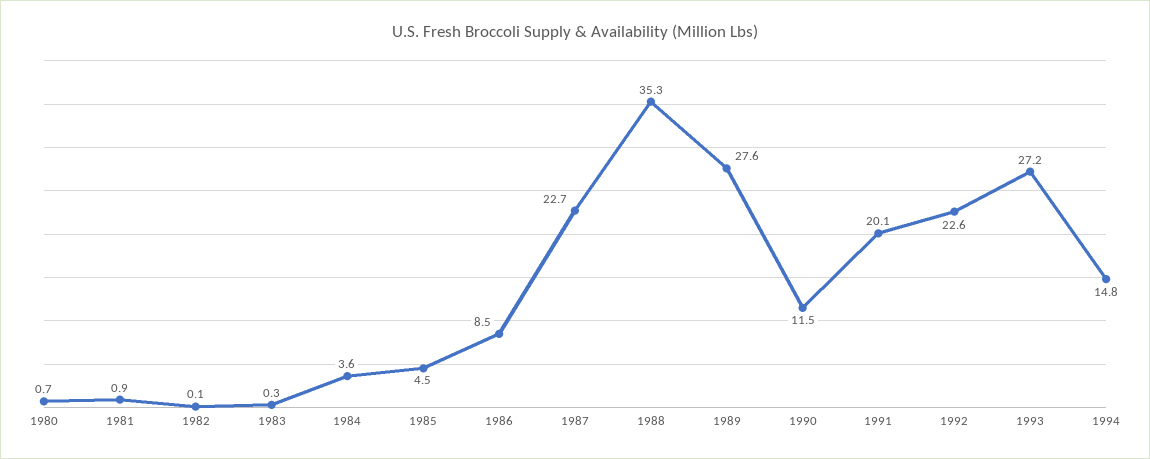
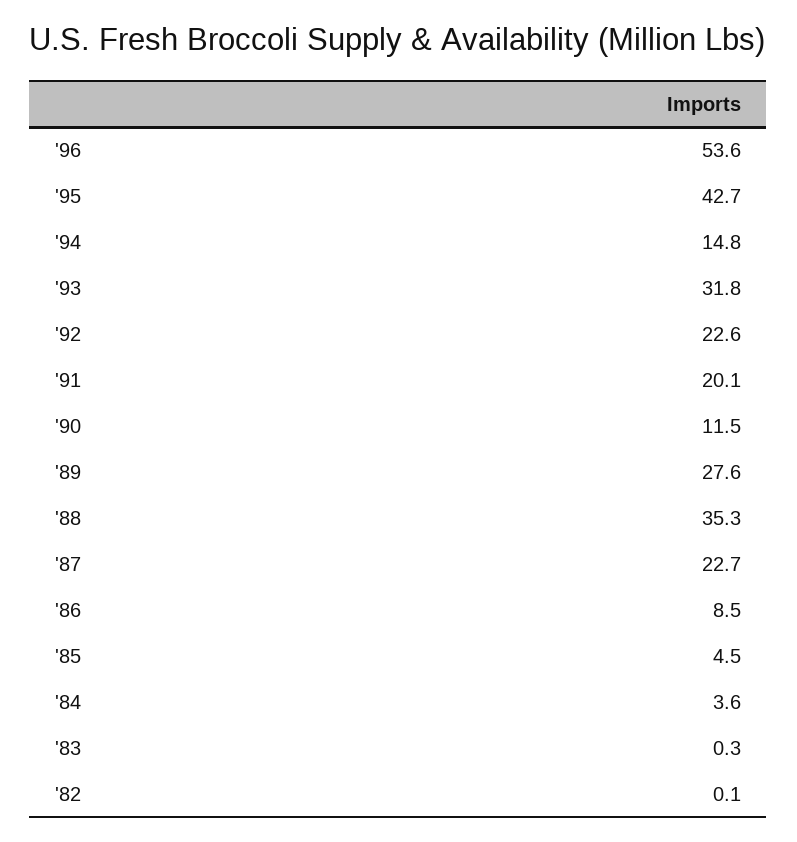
1980: 0.7 -> none
1981: 0.9 -> none
1993: 27.2 -> 31.8
'96: none -> 53.6
'95: none -> 42.7

